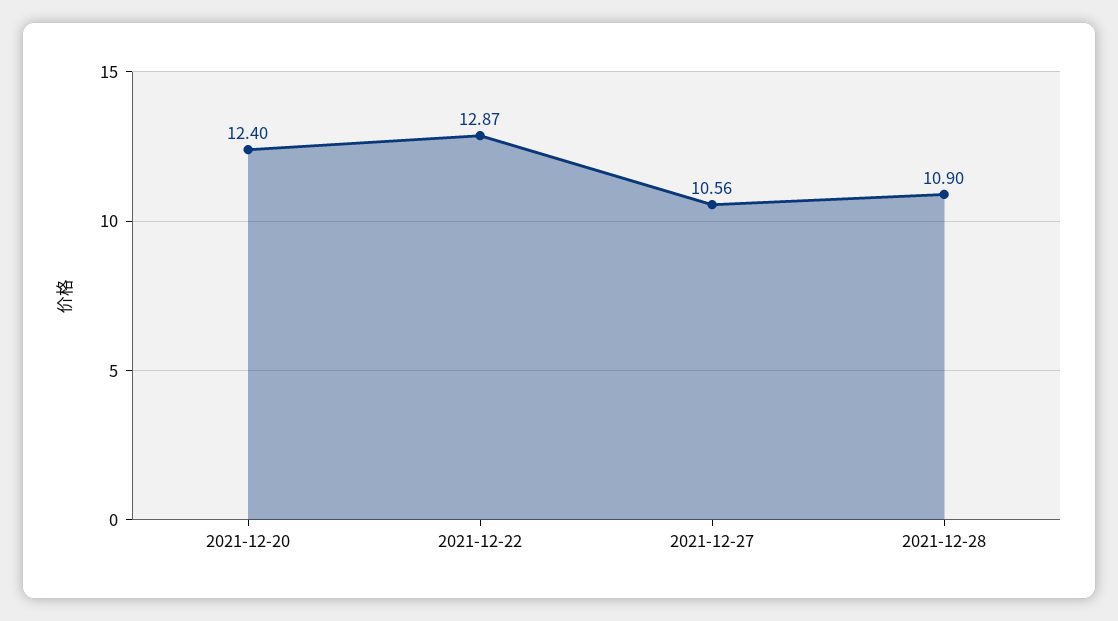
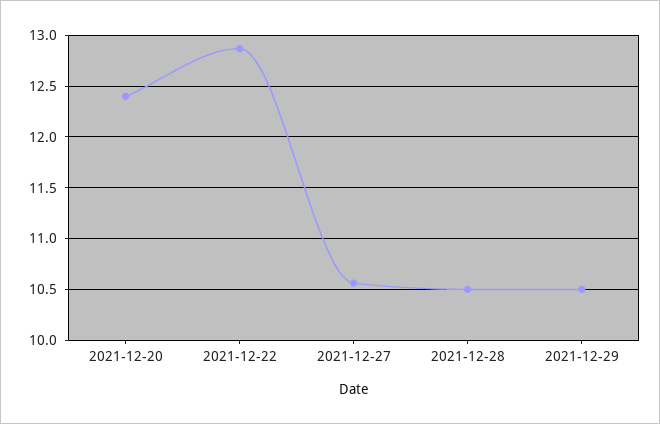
2021-12-28: 10.9 -> 10.5
2021-12-29: none -> 10.5

